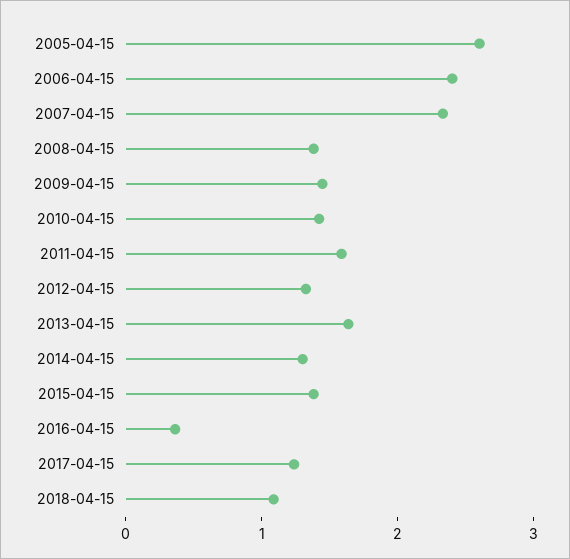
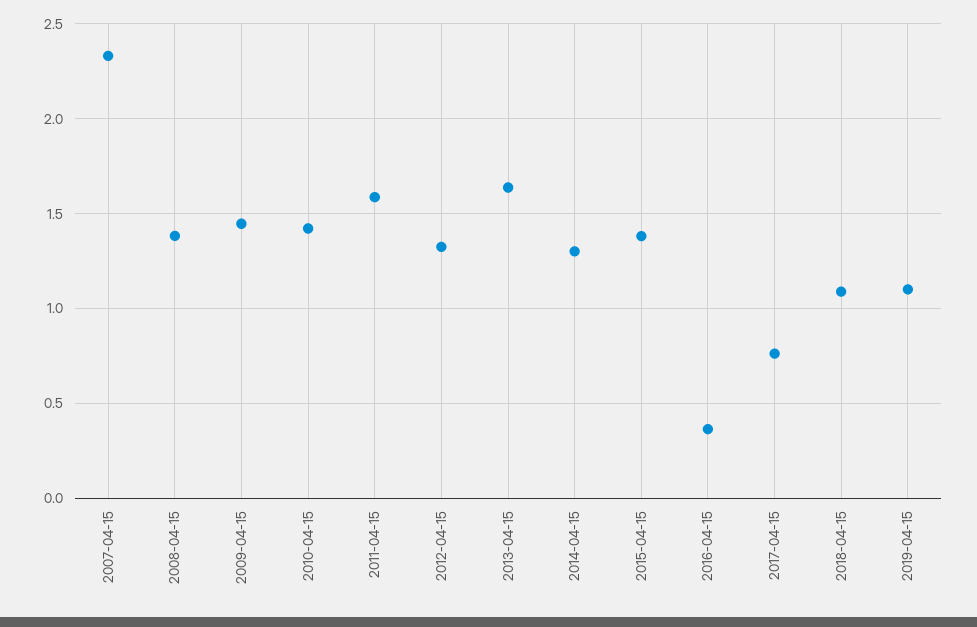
2005-04-15: 2.6 -> none
2006-04-15: 2.4 -> none
2017-04-15: 1.2 -> 0.75
2019-04-15: none -> 1.1

